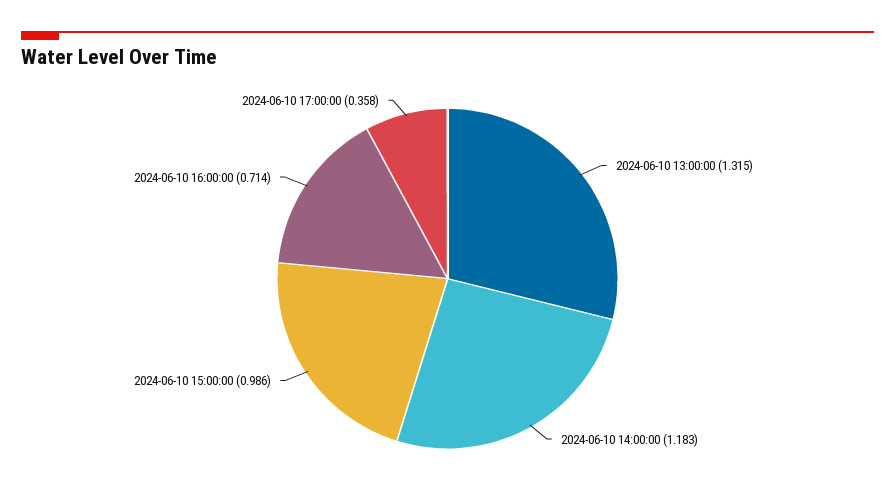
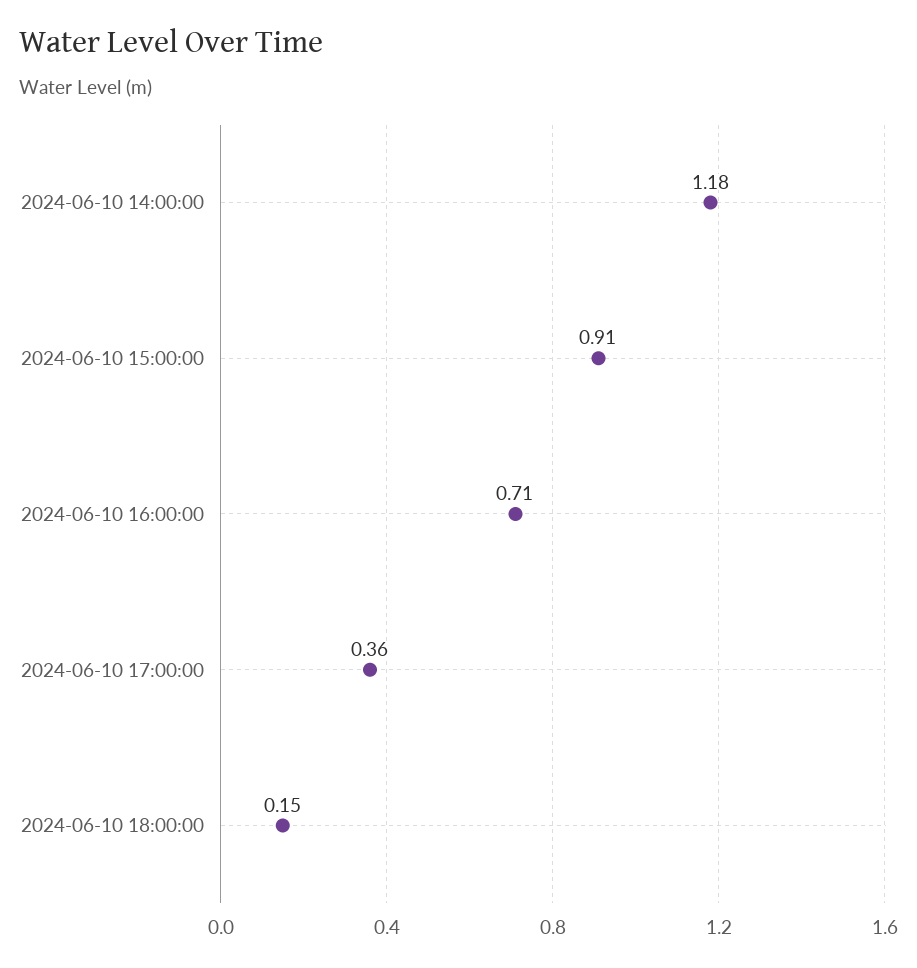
2024-06-10 13:00:00: 1.315 -> none
2024-06-10 15:00:00: 0.986 -> 0.91
2024-06-10 18:00:00: none -> 0.15

